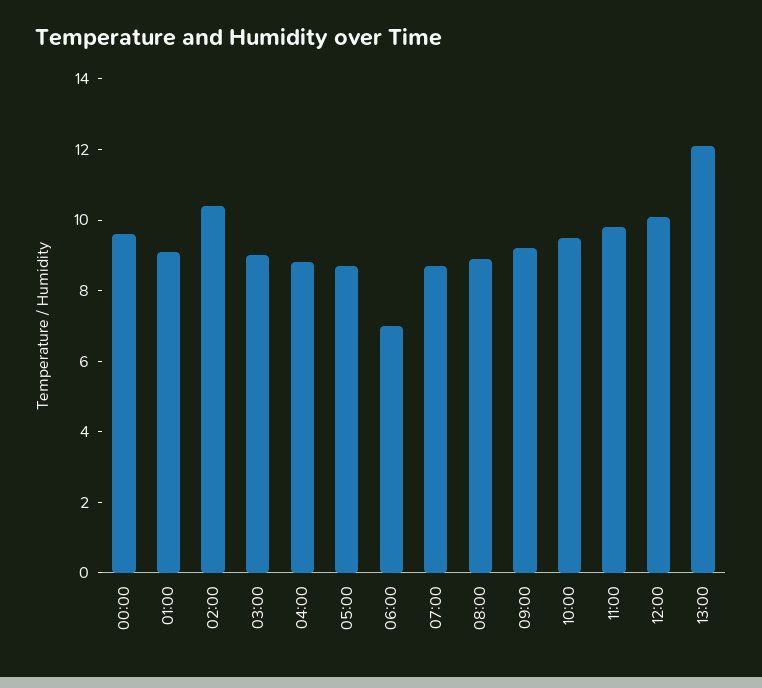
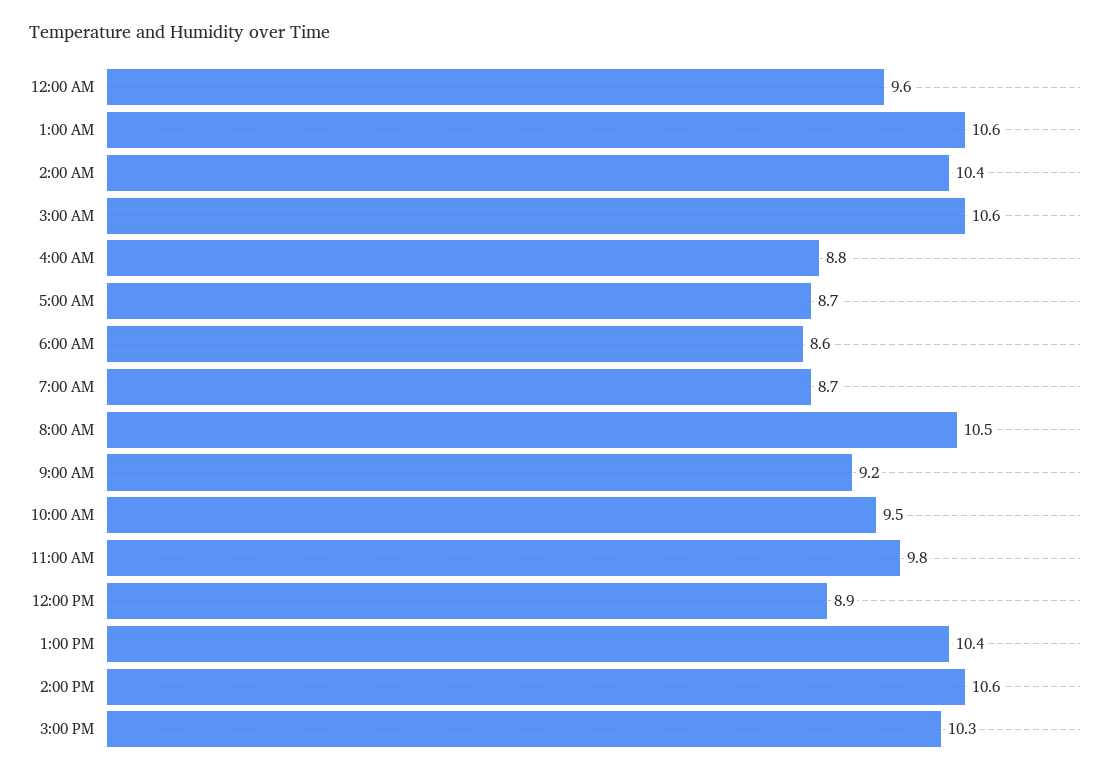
01:00: 9 -> 10.6
03:00: 9 -> 10.6
06:00: 7 -> 8.6
08:00: 9 -> 10.5
12:00: 10 -> 8.9
13:00: 12 -> 10.4
2:00 PM: none -> 10.6
3:00 PM: none -> 10.3

